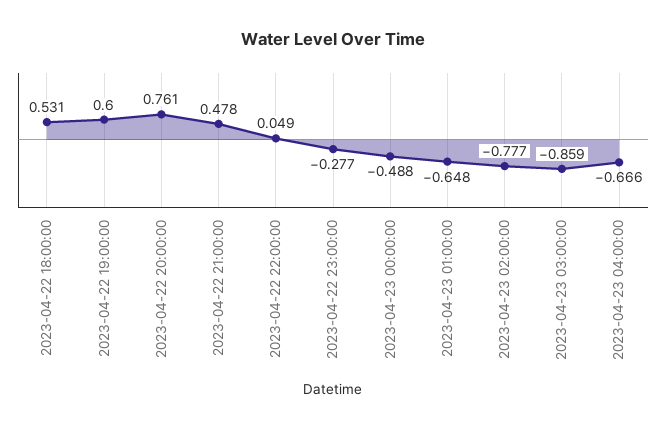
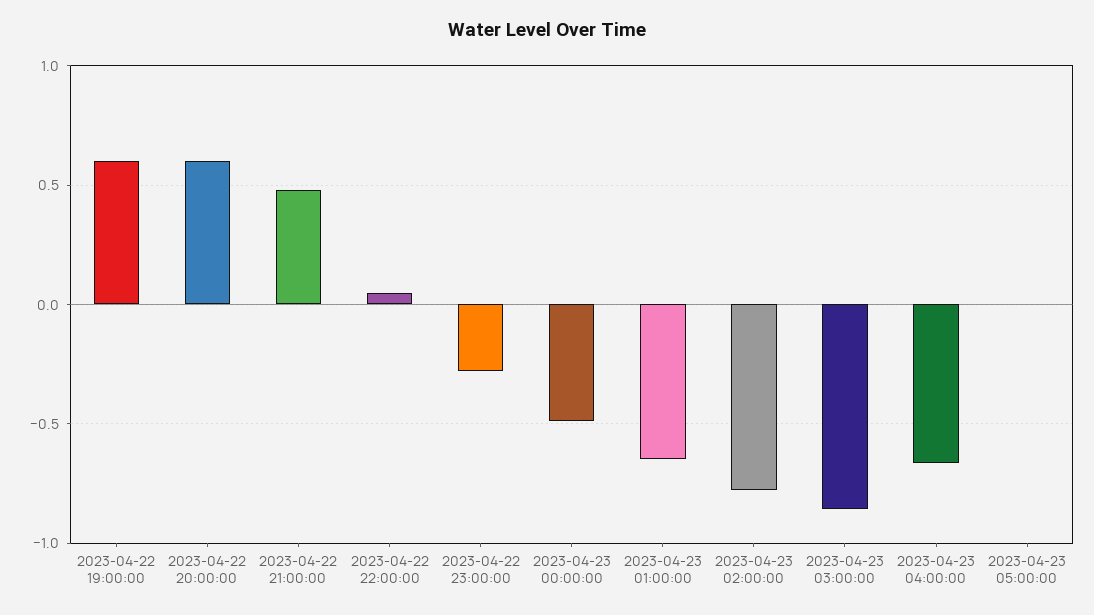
2023-04-22 18:00:00: 0.531 -> none
2023-04-22 20:00:00: 0.761 -> 0.6
2023-04-23 05:00:00: none -> 0

